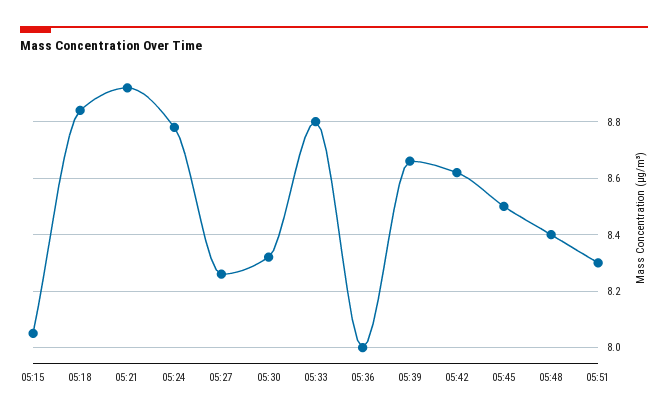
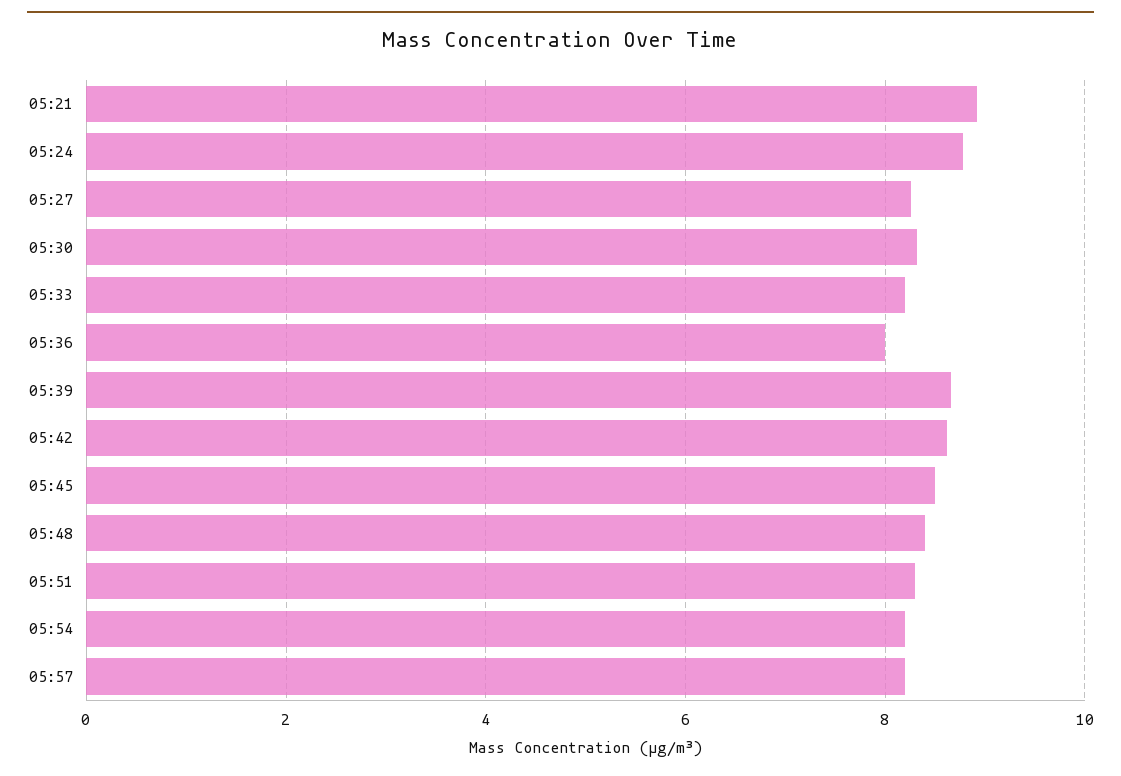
05:15: 8.05 -> none
05:18: 8.85 -> none
05:33: 8.8 -> 8.2
05:54: none -> 8.2
05:57: none -> 8.2

